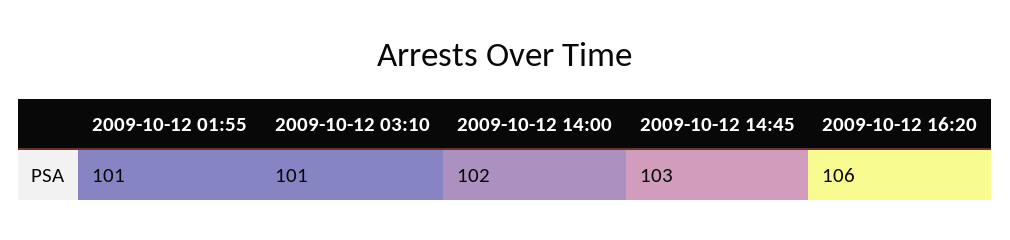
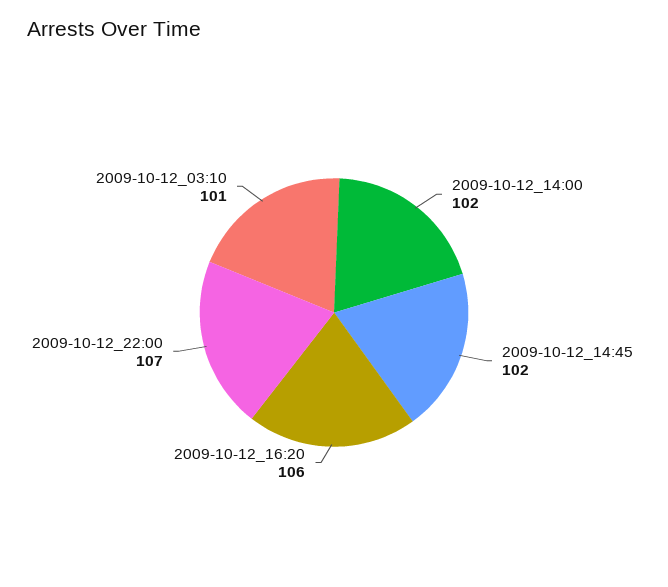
2009-10-12 01:55: 101 -> none
2009-10-12 14:45: 103 -> 102
2009-10-12_22:00: none -> 107

